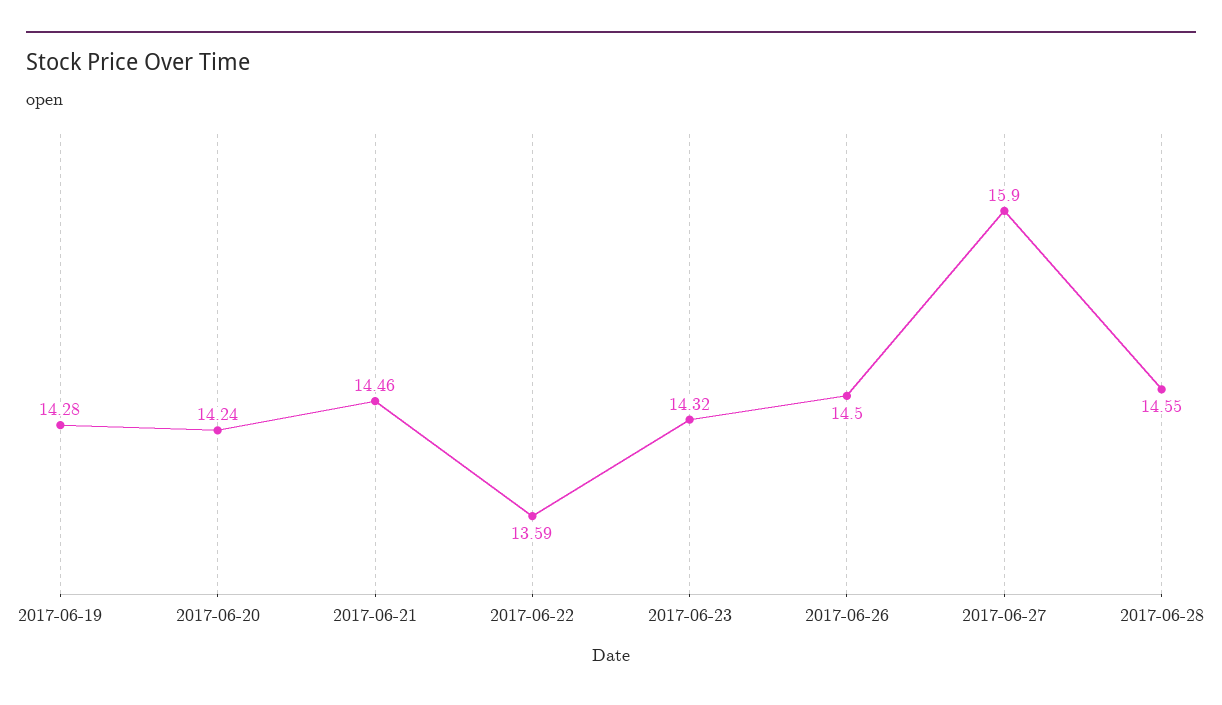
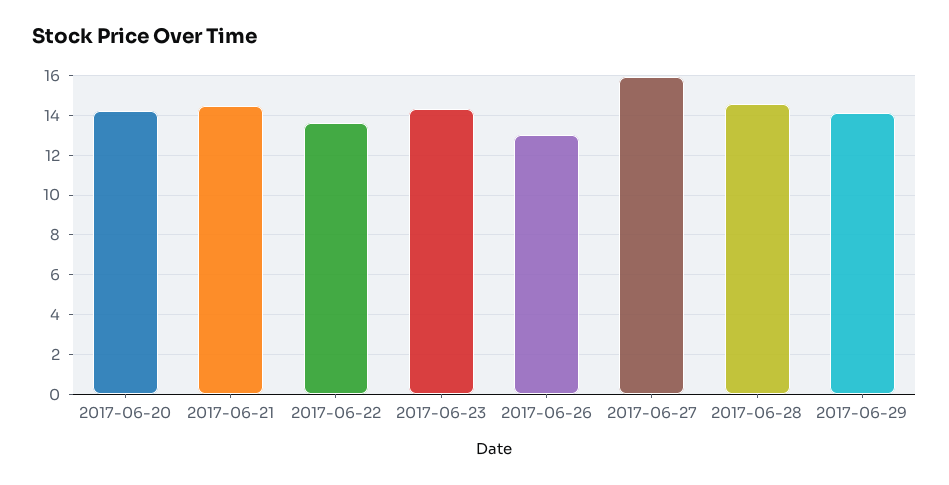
2017-06-19: 14.28 -> none
2017-06-26: 14.5 -> 13
2017-06-29: none -> 14

